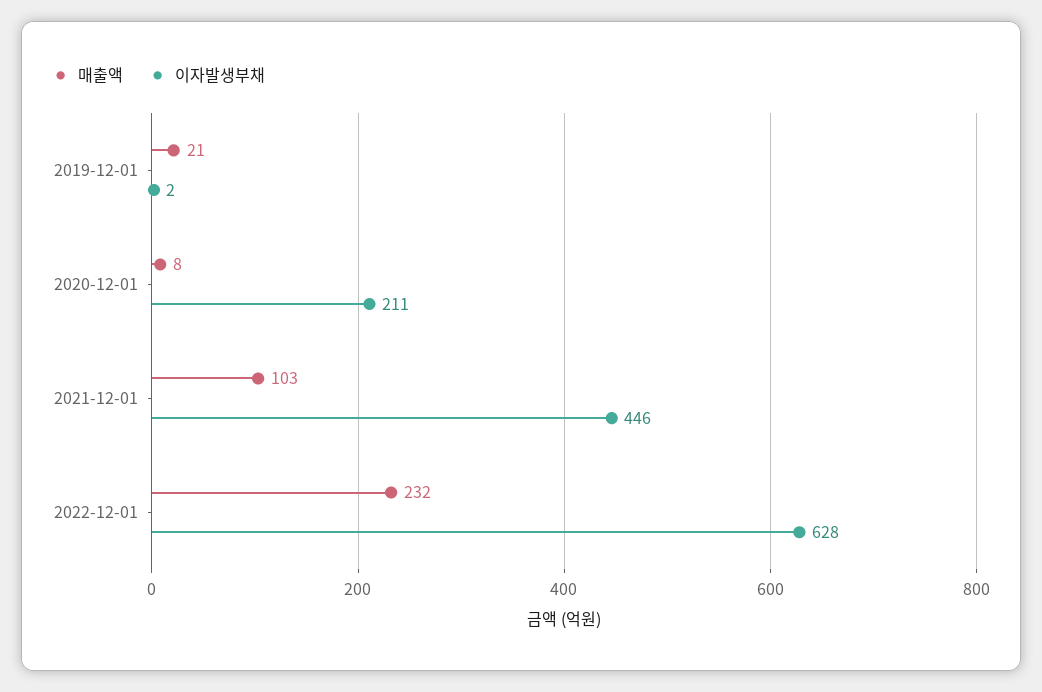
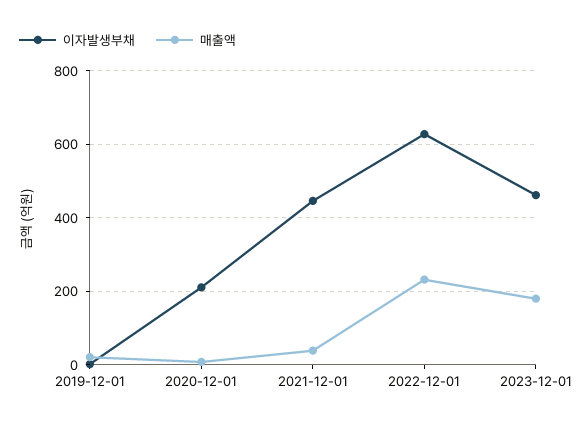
매출액, 2021-12-01: 103 -> 40
이자발생부채, 2023-12-01: none -> 460
매출액, 2023-12-01: none -> 180

